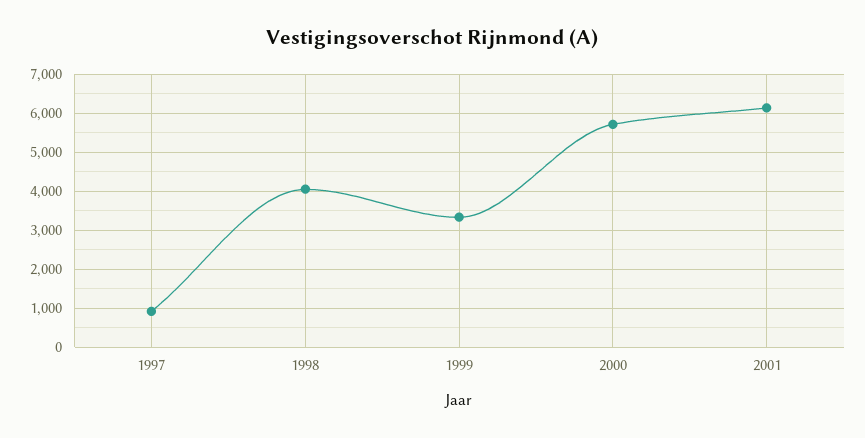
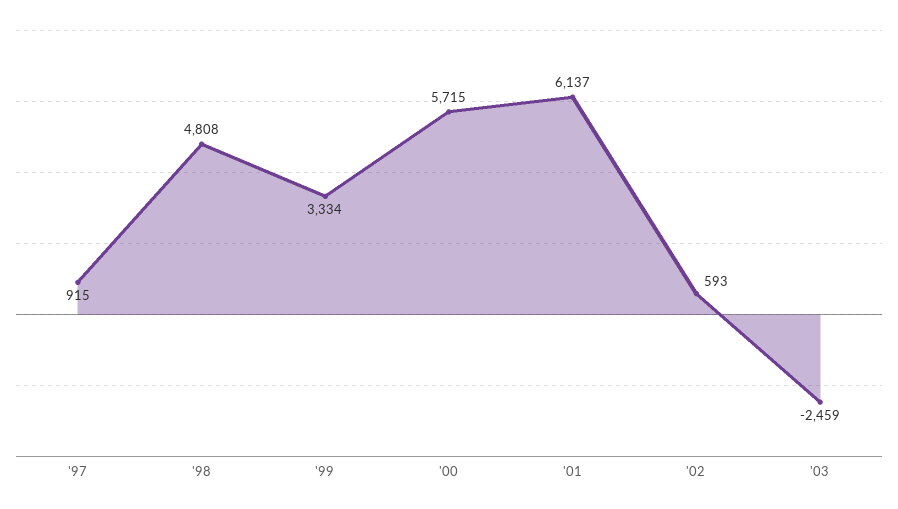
1998: 4000 -> 4808
'02: none -> 593
'03: none -> -2459

